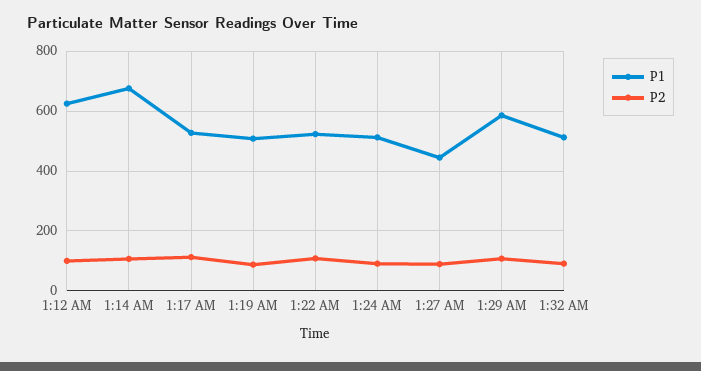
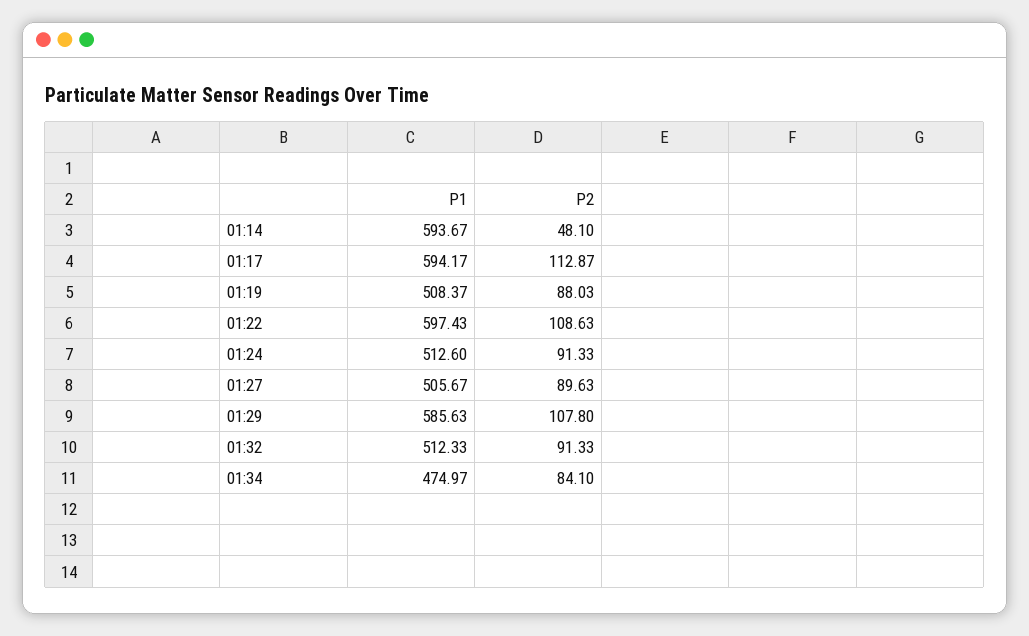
P1, 1:12 AM: 625 -> none
P2, 1:12 AM: 100 -> none
P1, 1:14 AM: 675 -> 593.67
P2, 1:14 AM: 100 -> 48.1
P1, 1:17 AM: 525 -> 594.17
P1, 1:22 AM: 525 -> 597.43
P1, 1:27 AM: 450 -> 505.67
P1, 01:34: none -> 474.97
P2, 01:34: none -> 84.1

